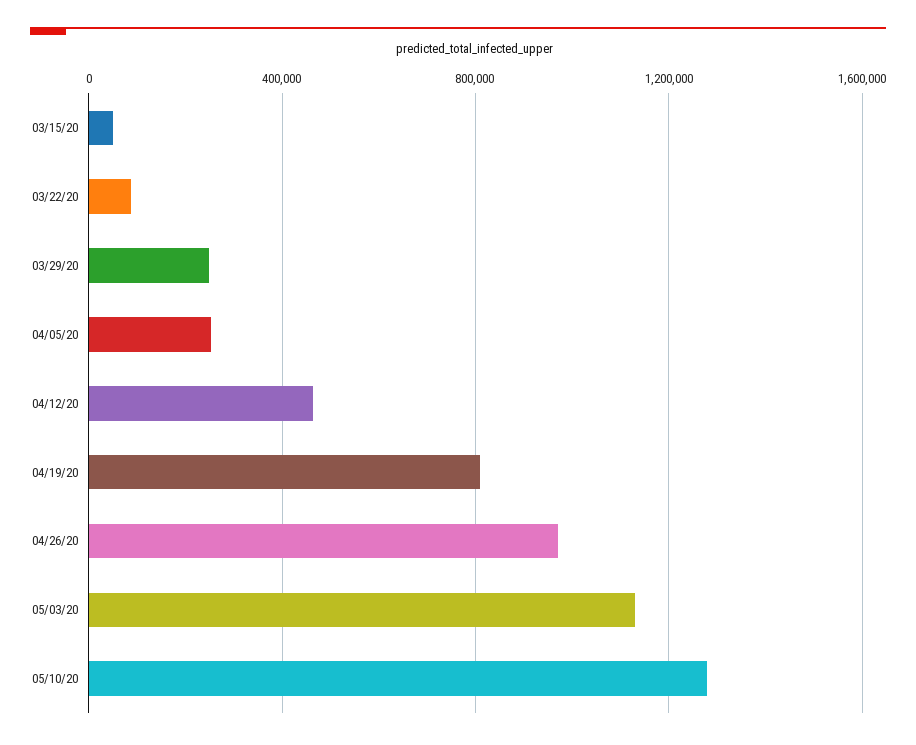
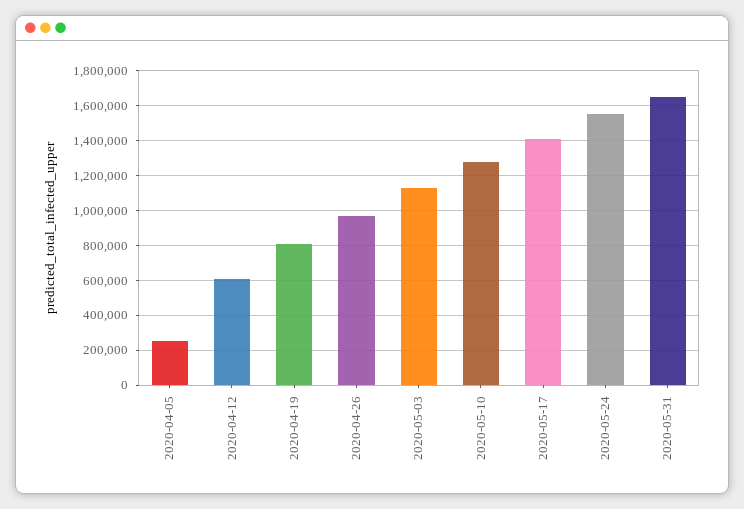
03/15/20: 50000 -> none
03/22/20: 100000 -> none
03/29/20: 250000 -> none
04/12/20: 450000 -> 600000
2020-05-17: none -> 1400000
2020-05-24: none -> 1550000
2020-05-31: none -> 1650000

